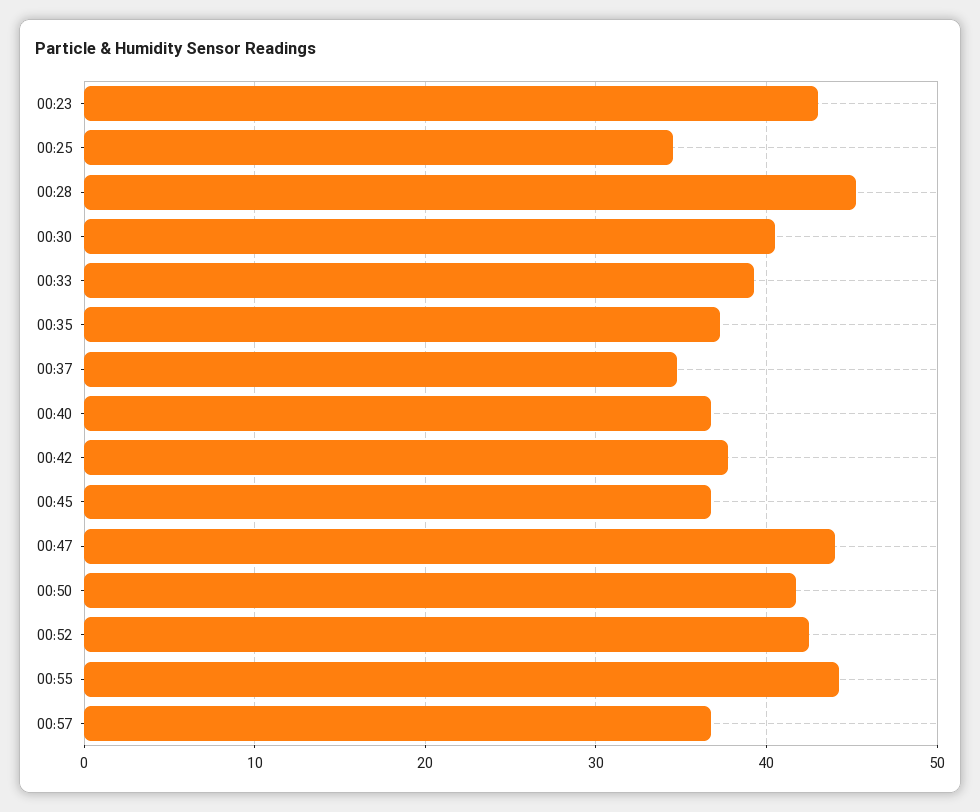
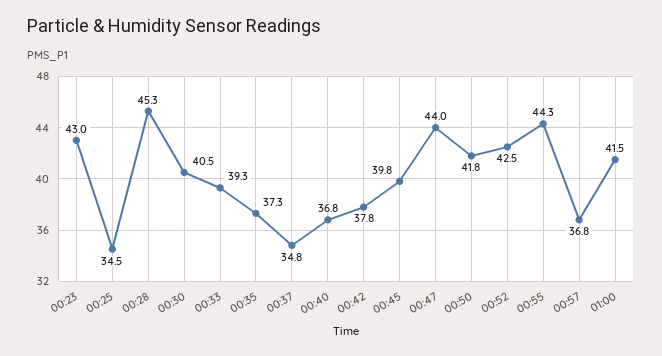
00:45: 37 -> 39.8
01:00: none -> 41.5

